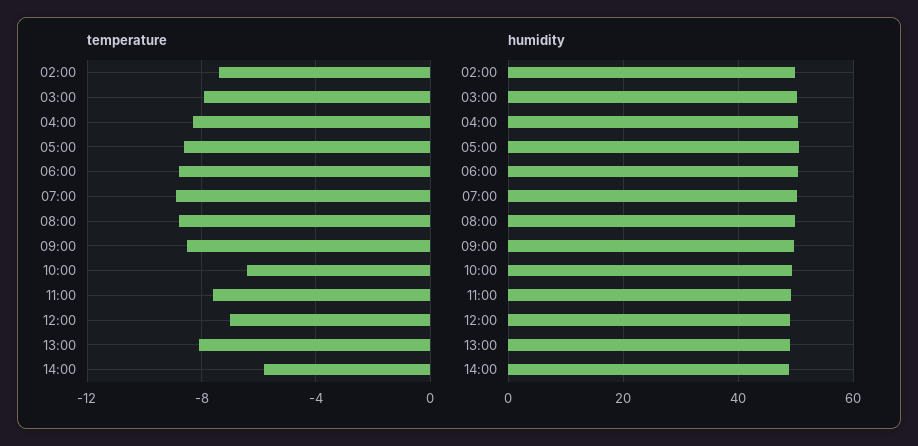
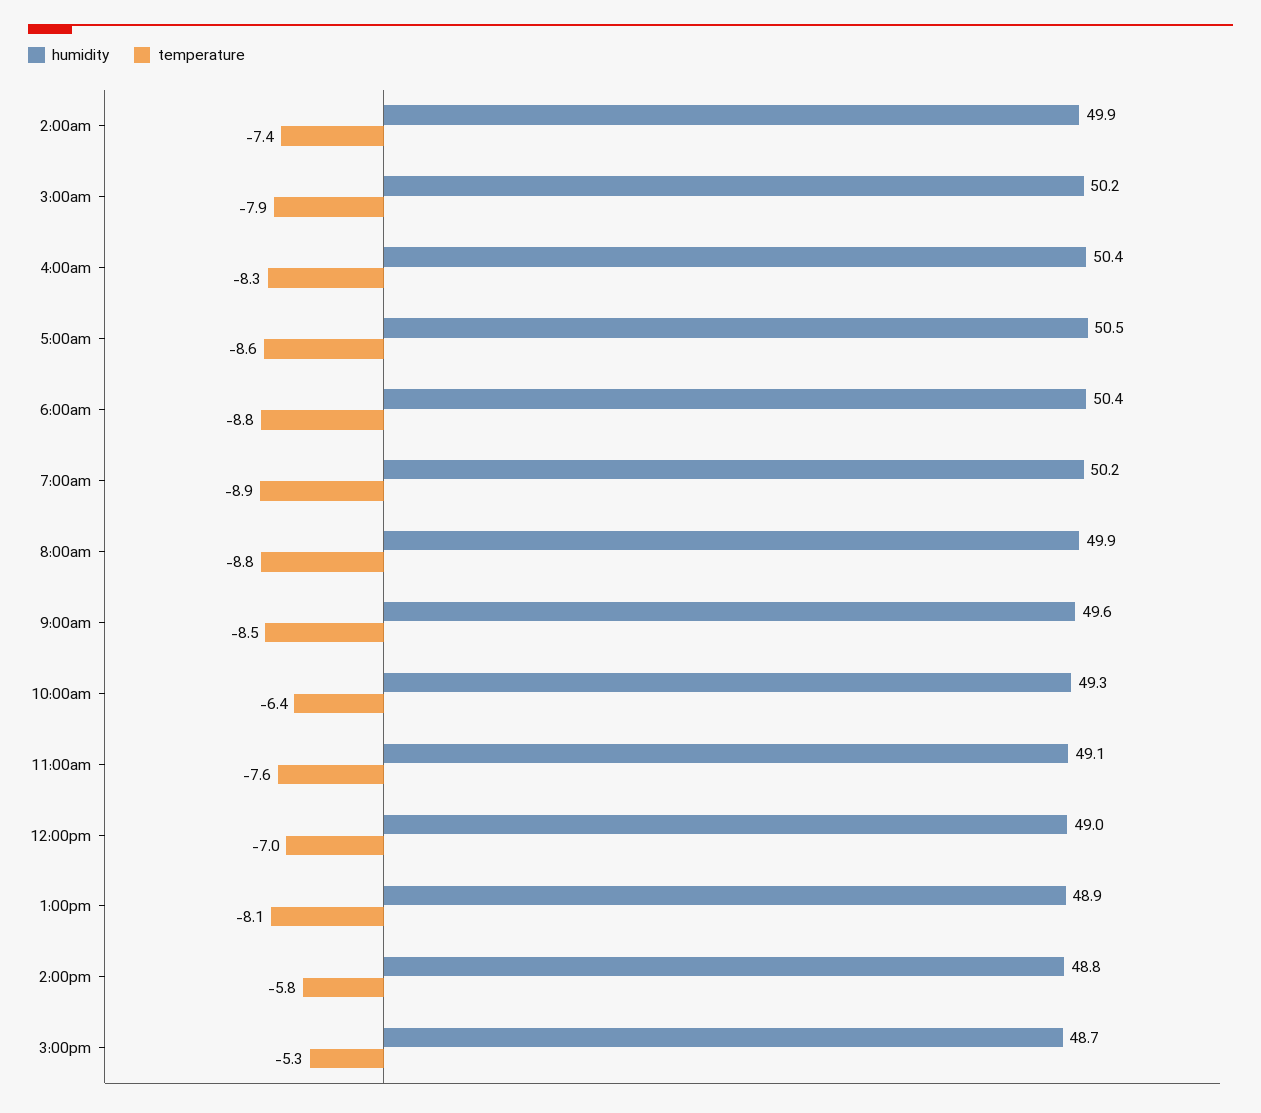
humidity, 3:00pm: none -> 48.7
temperature, 3:00pm: none -> -5.3

